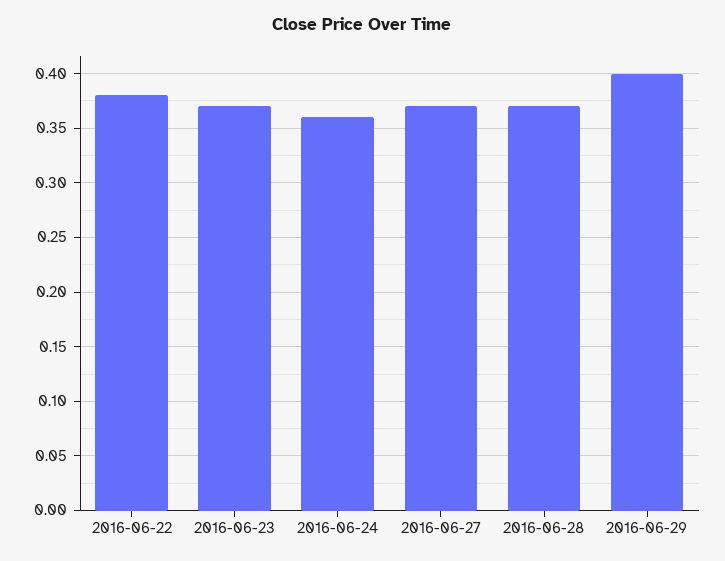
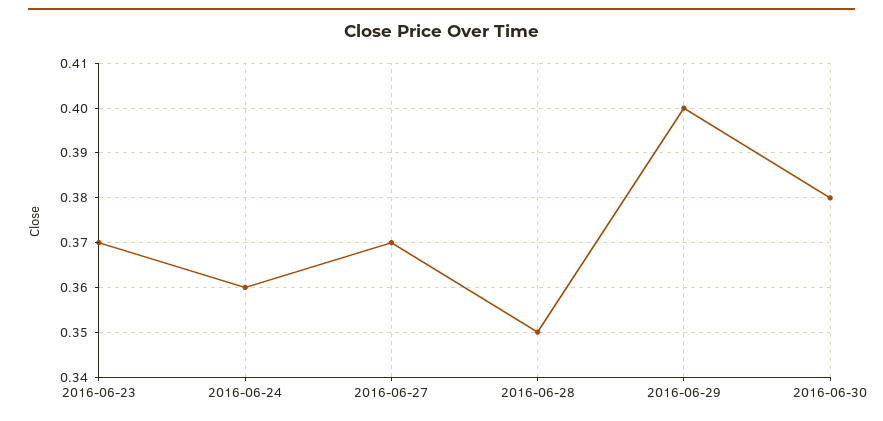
2016-06-22: 0.38 -> none
2016-06-28: 0.37 -> 0.35
2016-06-30: none -> 0.38

